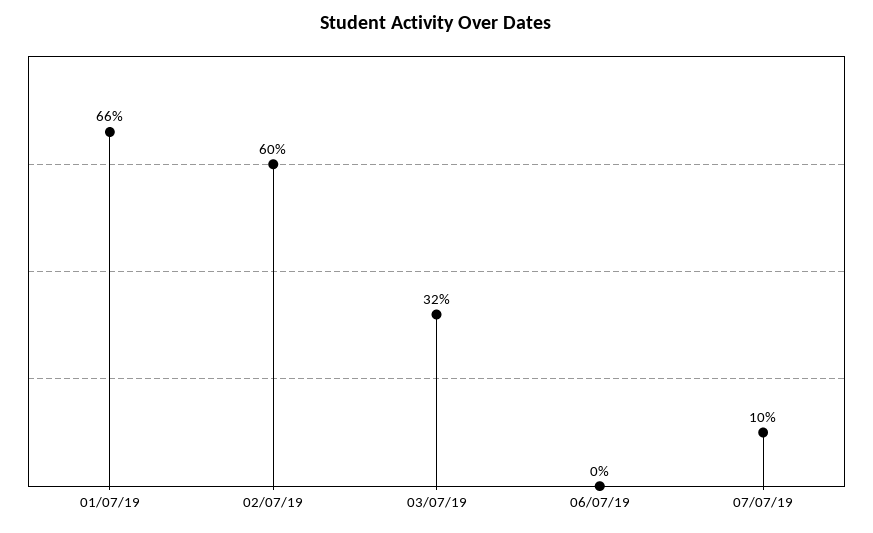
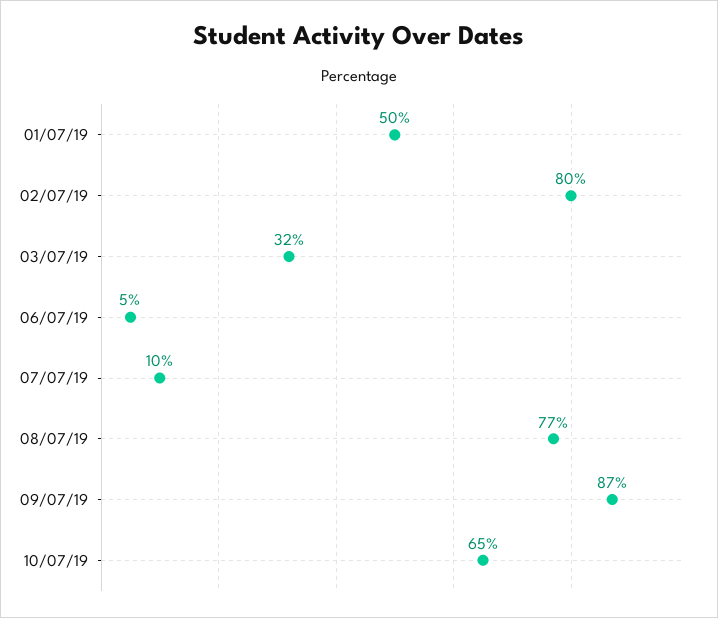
01/07/19: 66 -> 50
02/07/19: 60 -> 80
06/07/19: 0 -> 5
08/07/19: none -> 77
09/07/19: none -> 87
10/07/19: none -> 65

